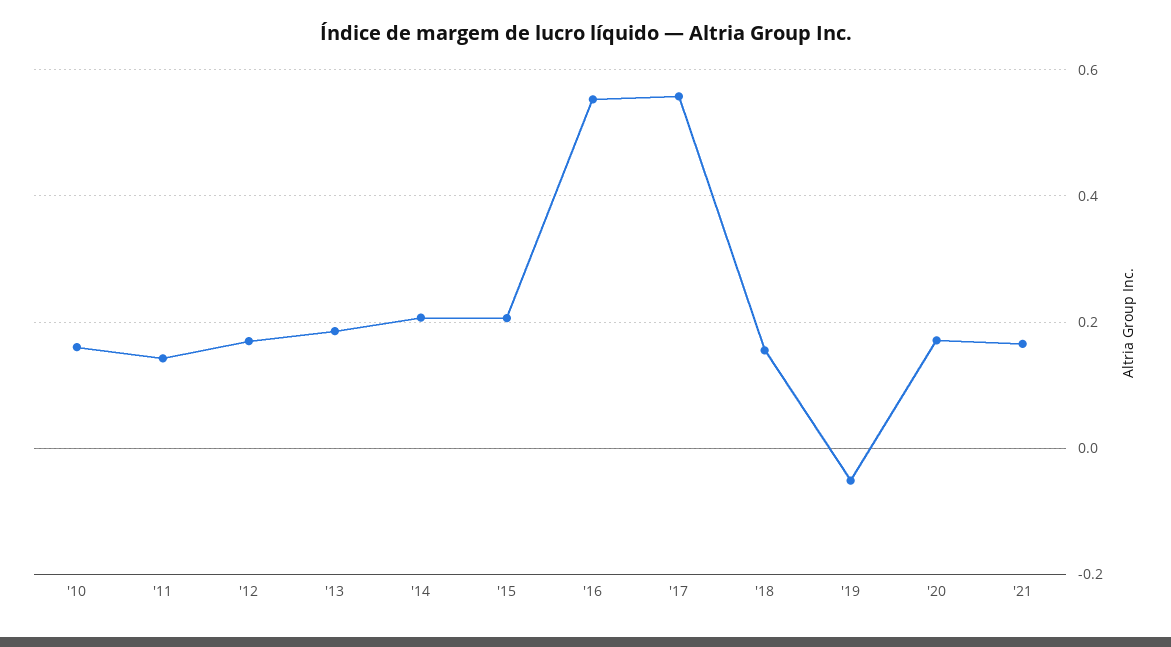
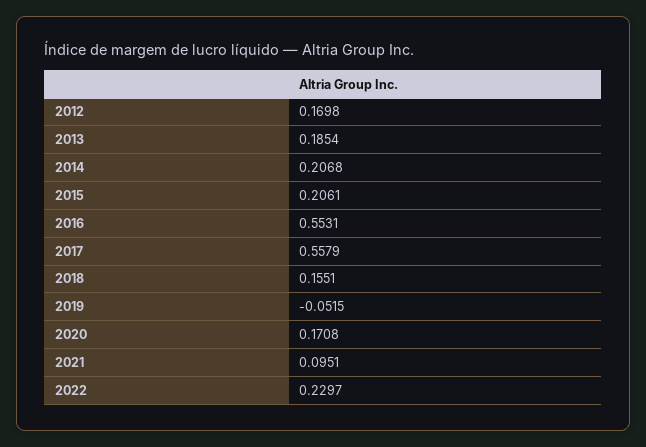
'10: 0.16 -> none
'11: 0.14 -> none
'21: 0.16 -> 0.0951
2022: none -> 0.2297

